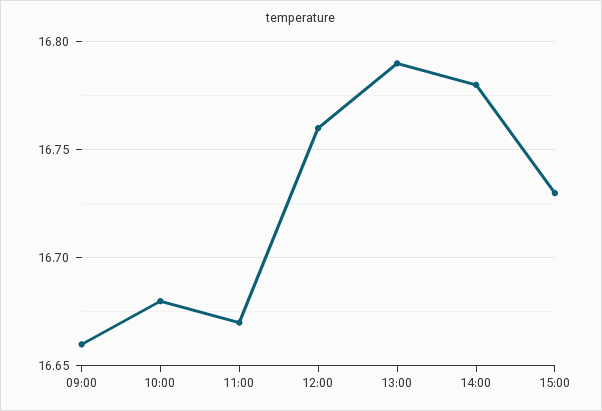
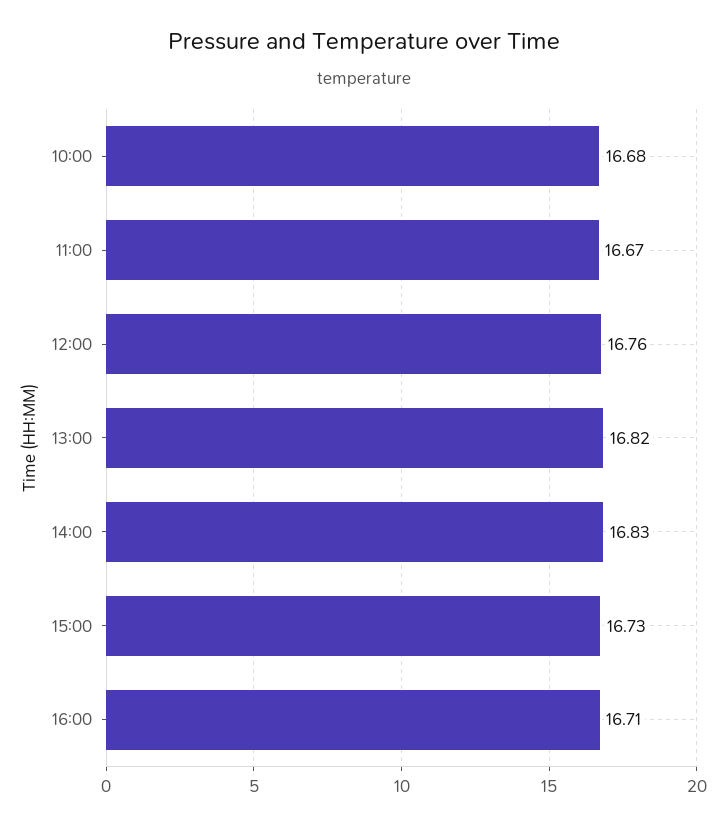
09:00: 16.66 -> none
13:00: 16.79 -> 16.82
14:00: 16.78 -> 16.83
16:00: none -> 16.71

